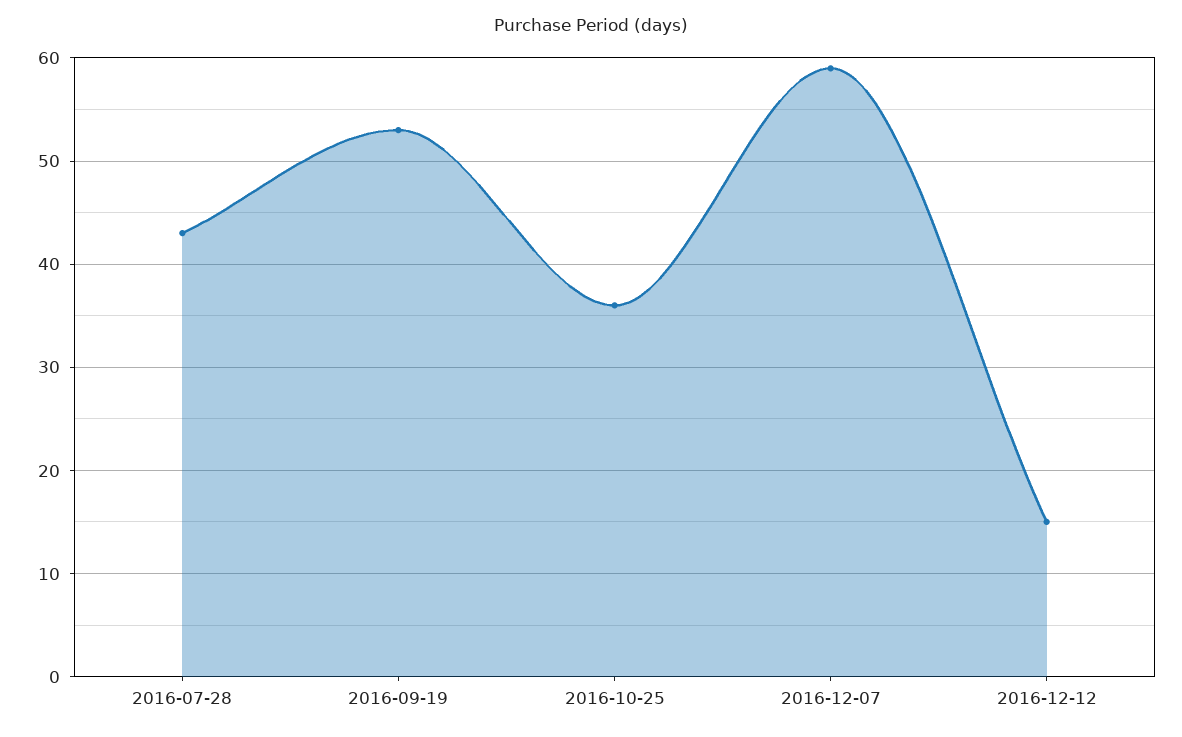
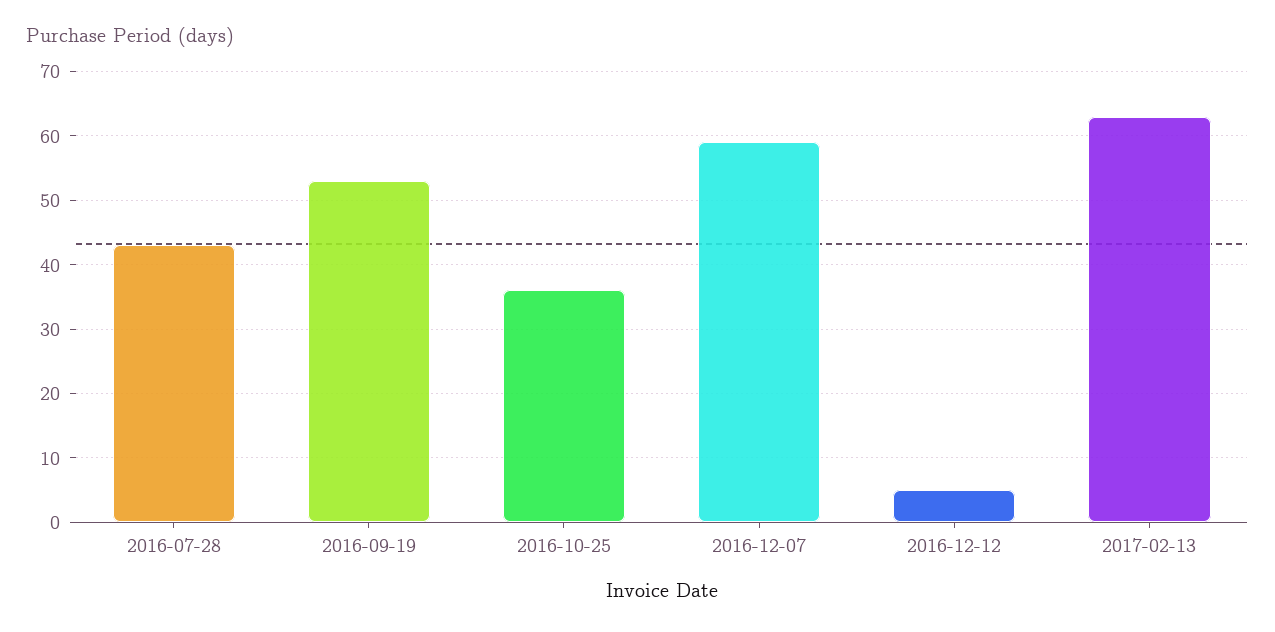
2016-12-12: 15 -> 5
2017-02-13: none -> 63

